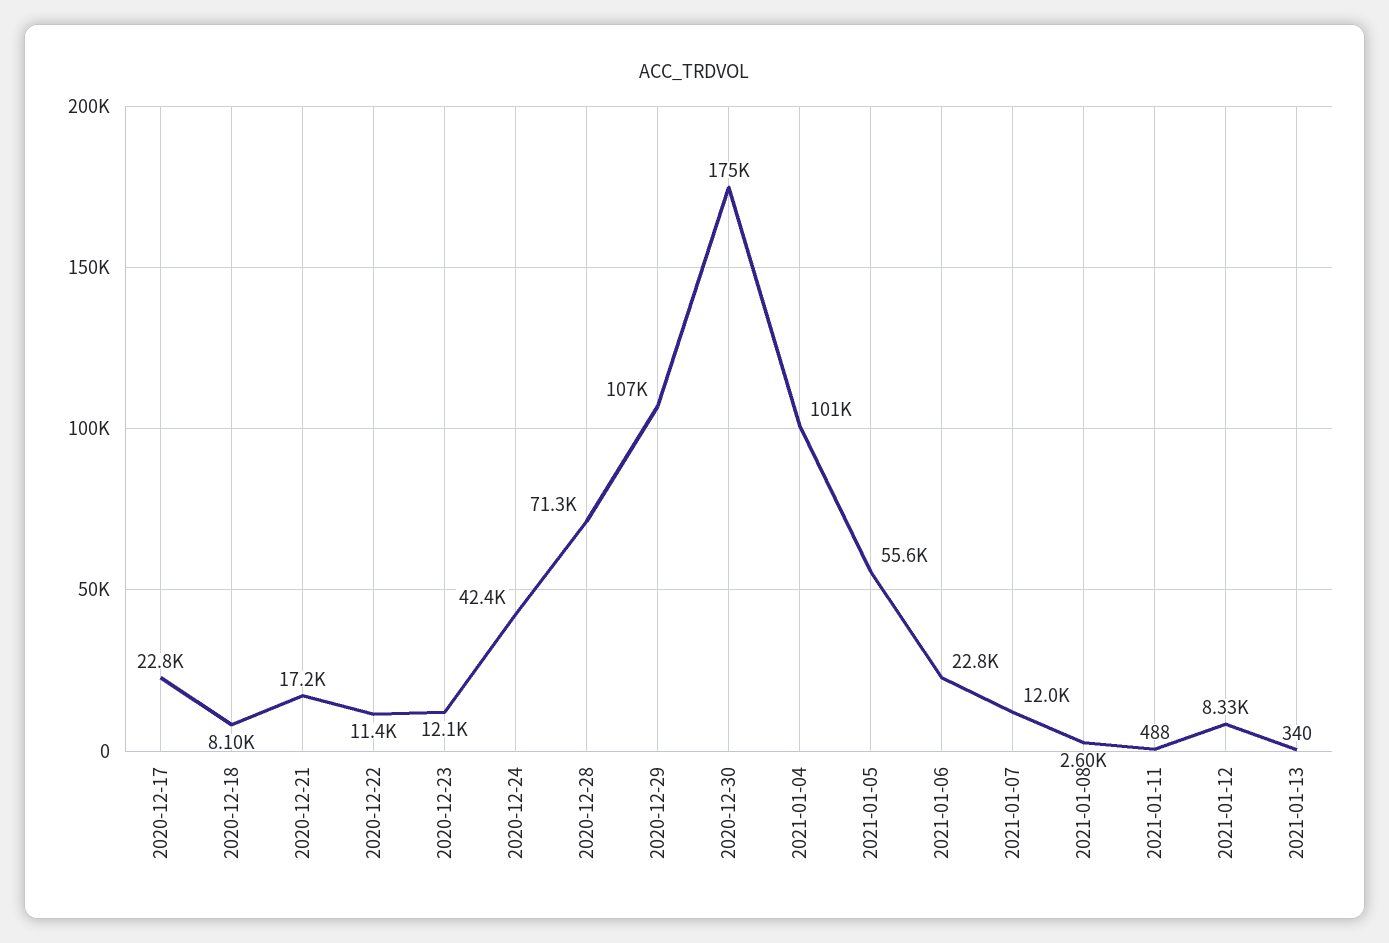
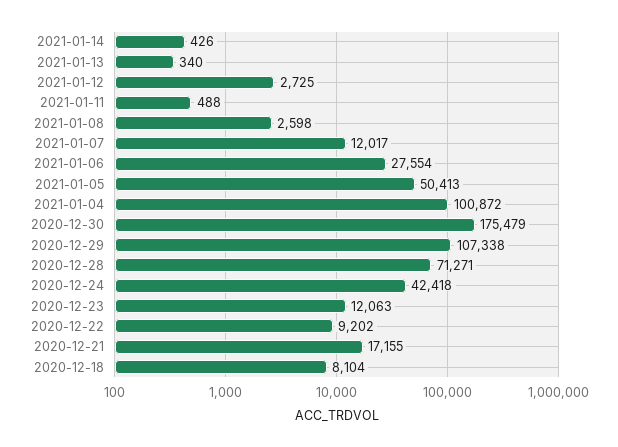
2020-12-17: 22800 -> none
2020-12-22: 11400 -> 9202
2021-01-05: 55600 -> 50413
2021-01-06: 22800 -> 27554
2021-01-12: 8330 -> 2725
2021-01-14: none -> 426

